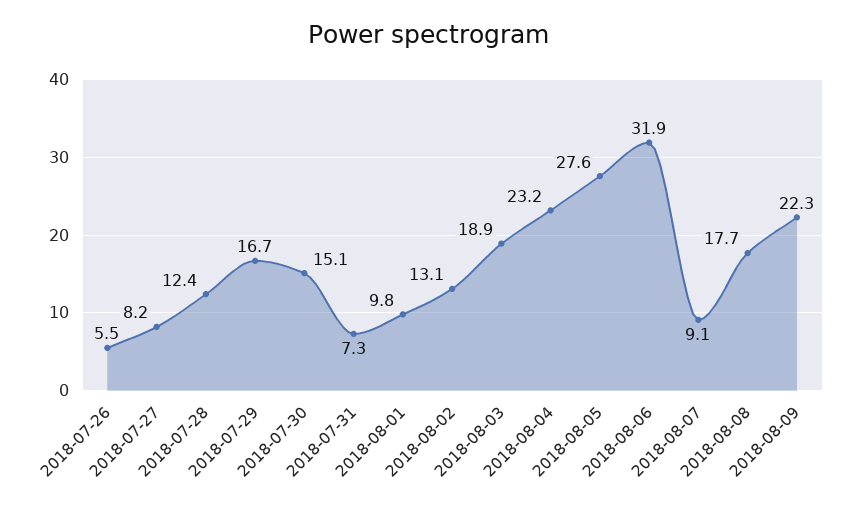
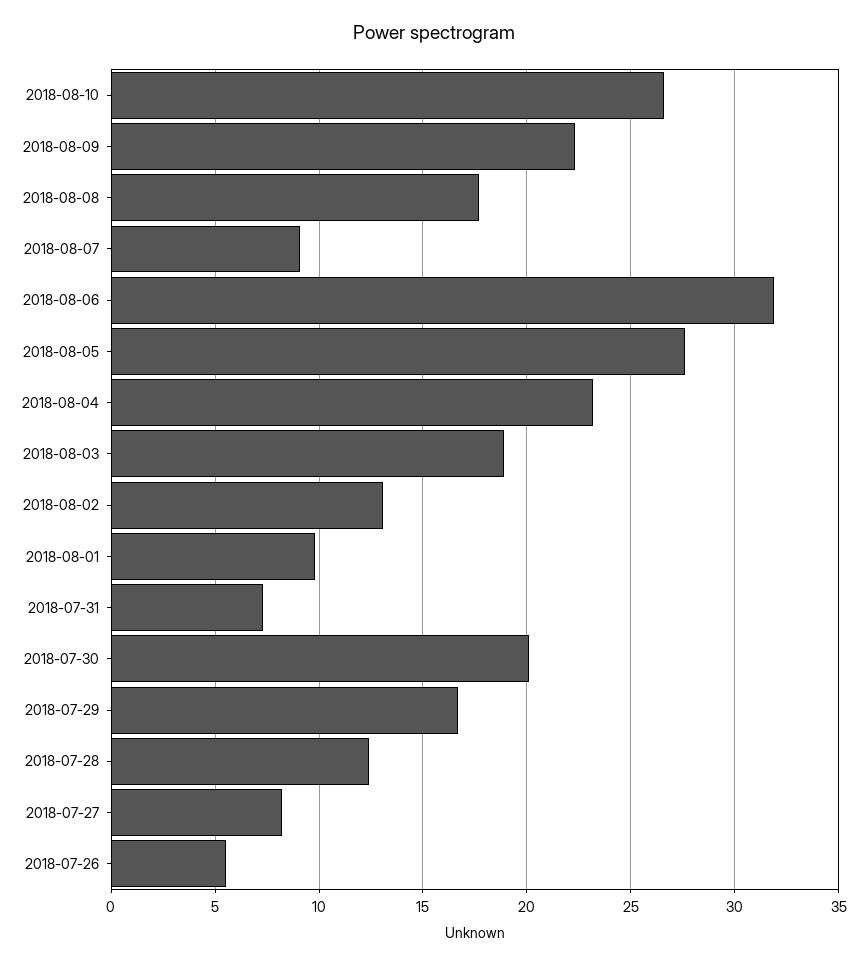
2018-07-30: 15.1 -> 20
2018-08-10: none -> 26.5

